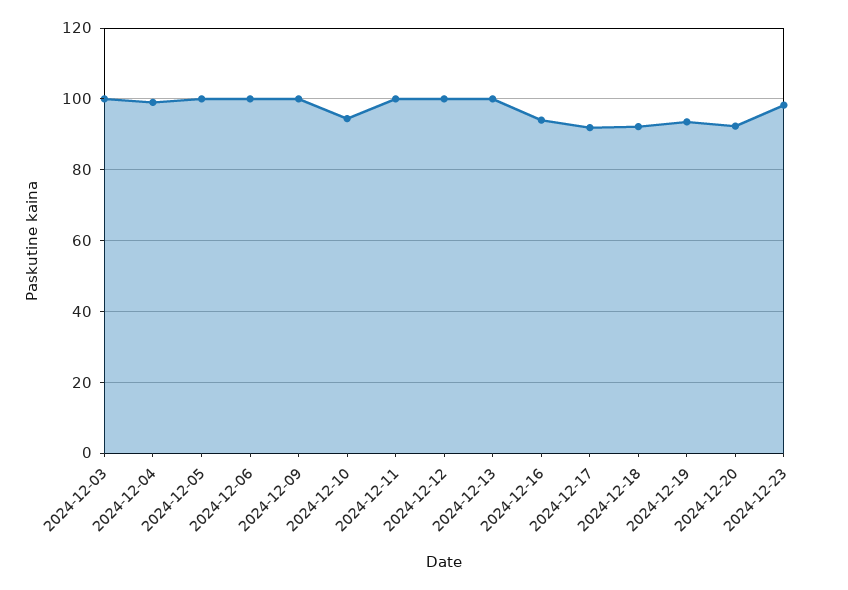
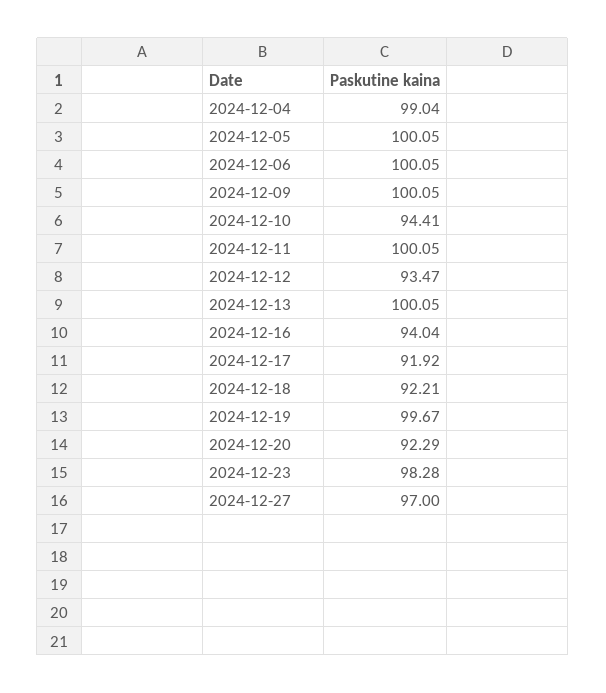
2024-12-03: 100 -> none
2024-12-12: 100 -> 93.47
2024-12-19: 94 -> 99.67
2024-12-27: none -> 97

